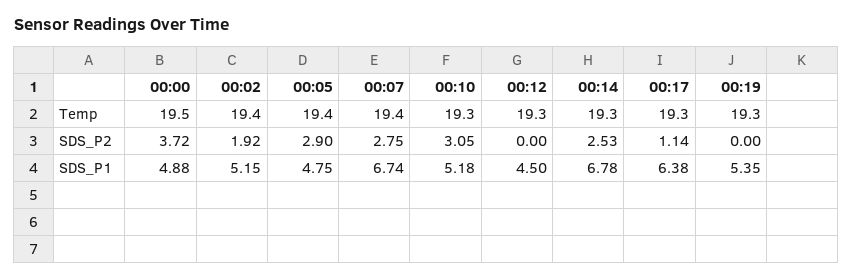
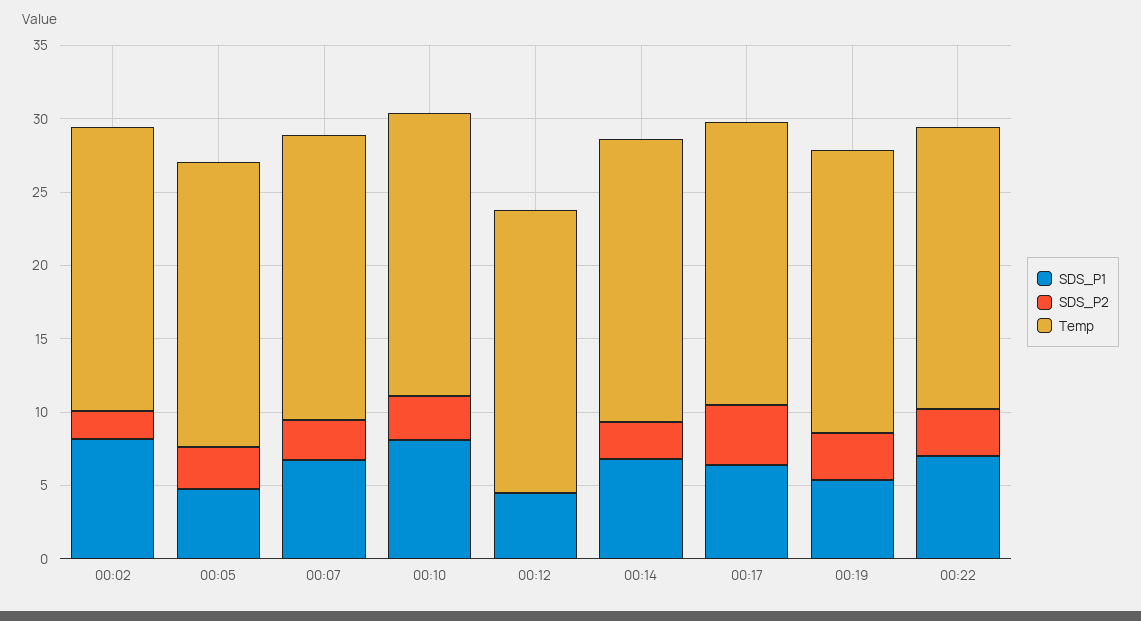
Temp, 00:00: 19.5 -> none
SDS_P2, 00:00: 3.72 -> none
SDS_P2, 00:17: 1.14 -> 4
SDS_P2, 00:19: 0 -> 3
SDS_P1, 00:00: 4.88 -> none
SDS_P1, 00:02: 5.15 -> 8
SDS_P1, 00:10: 5.18 -> 8
SDS_P1, 00:22: none -> 7
SDS_P2, 00:22: none -> 3
Temp, 00:22: none -> 19

